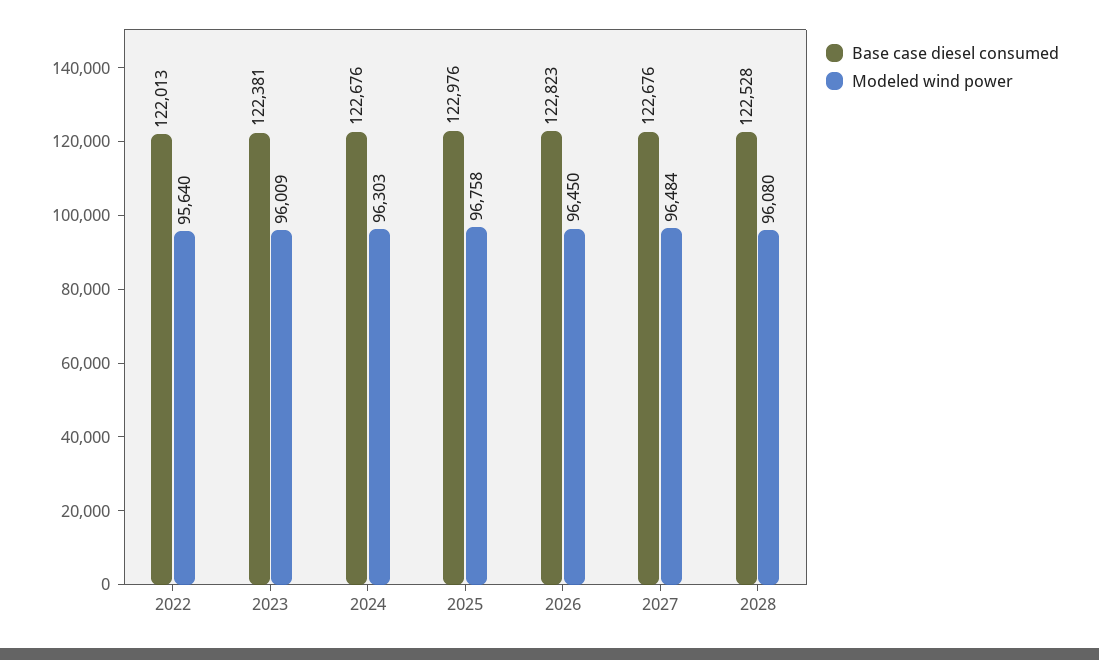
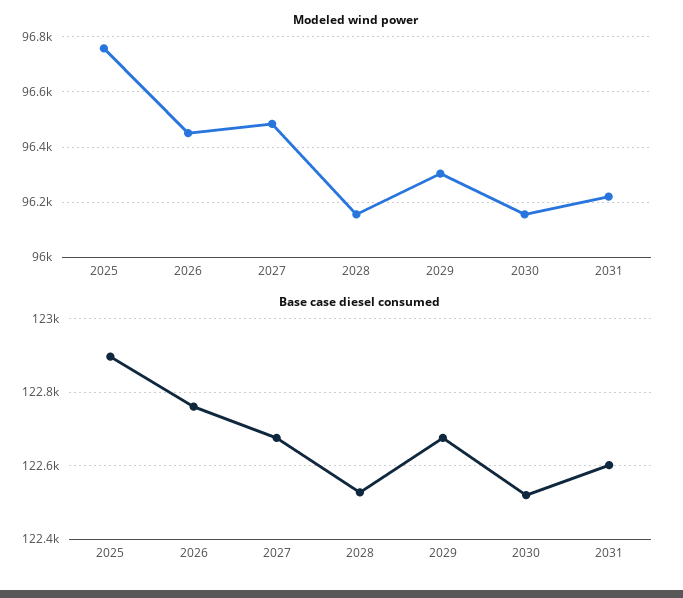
Base case diesel consumed, 2022: 122013 -> none
Modeled wind power, 2022: 95640 -> none
Base case diesel consumed, 2023: 122381 -> none
Modeled wind power, 2023: 96009 -> none
Base case diesel consumed, 2024: 122676 -> none
Modeled wind power, 2024: 96303 -> none
Base case diesel consumed, 2025: 122976 -> 122900
Base case diesel consumed, 2026: 122823 -> 122760
Modeled wind power, 2028: 96080 -> 96150
Modeled wind power, 2029: none -> 96300
Modeled wind power, 2030: none -> 96150
Modeled wind power, 2031: none -> 96225
Base case diesel consumed, 2029: none -> 122680
Base case diesel consumed, 2030: none -> 122520
Base case diesel consumed, 2031: none -> 122600

